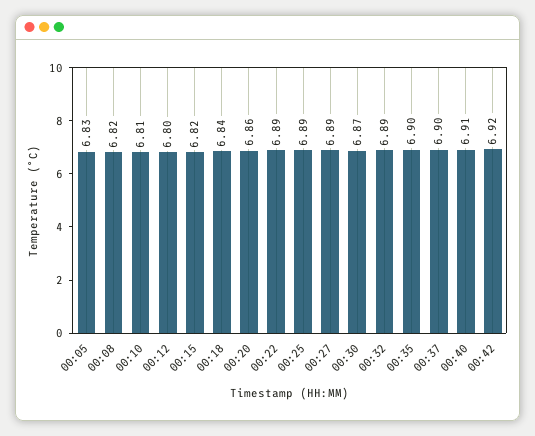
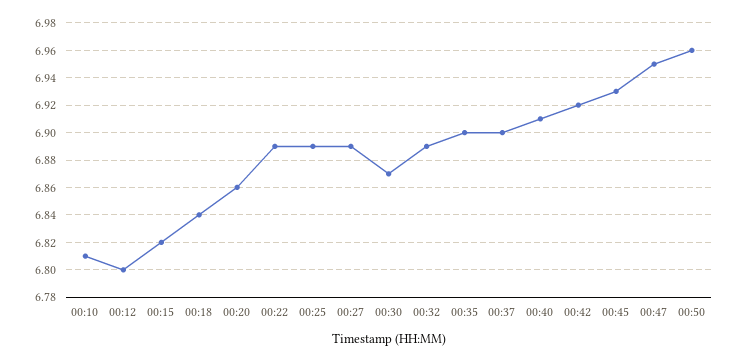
00:05: 6.83 -> none
00:08: 6.82 -> none
00:45: none -> 6.93
00:47: none -> 6.95
00:50: none -> 6.96

